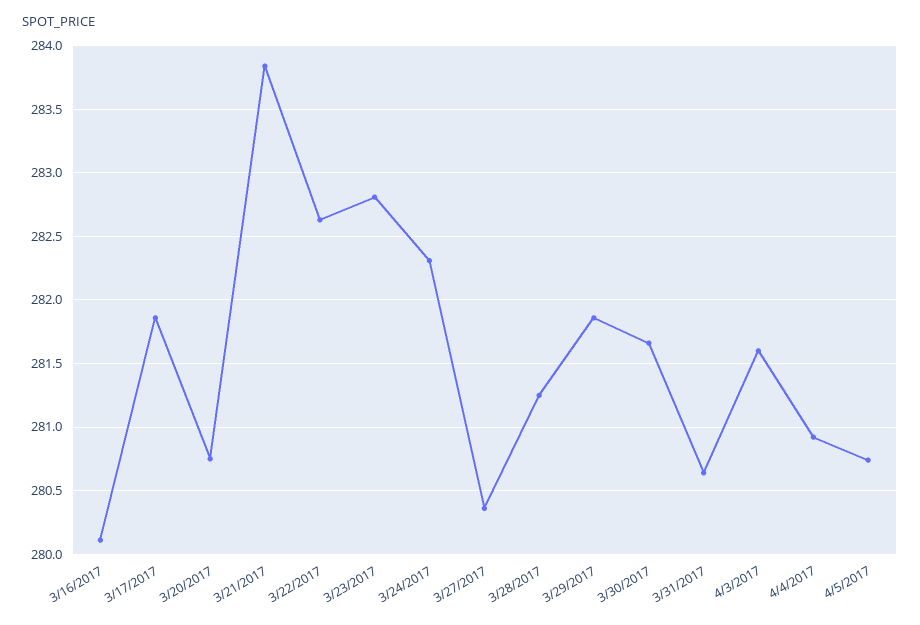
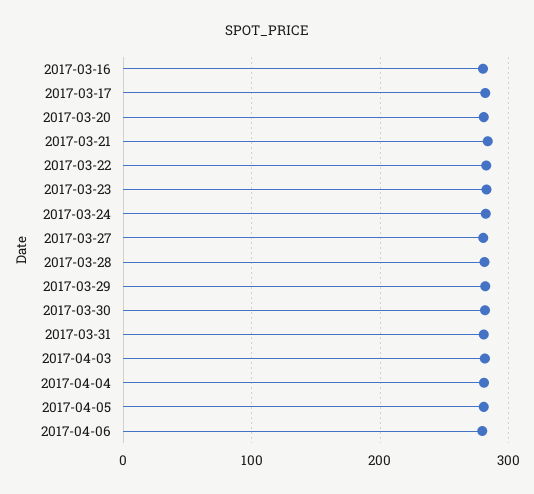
2017-04-06: none -> 280

